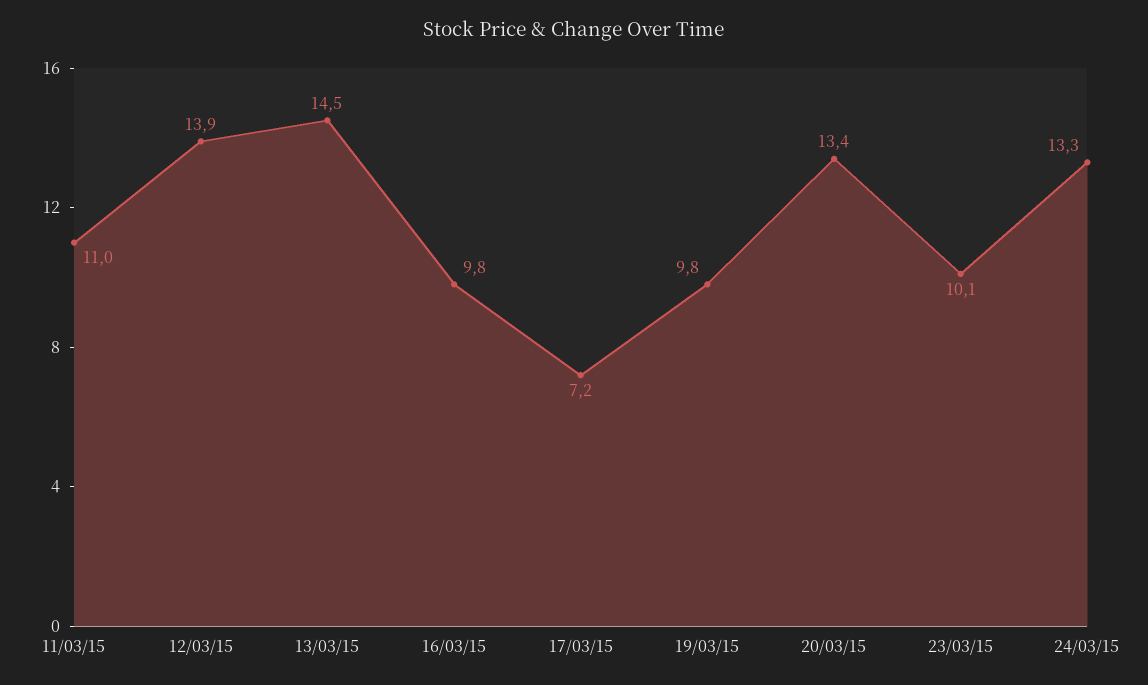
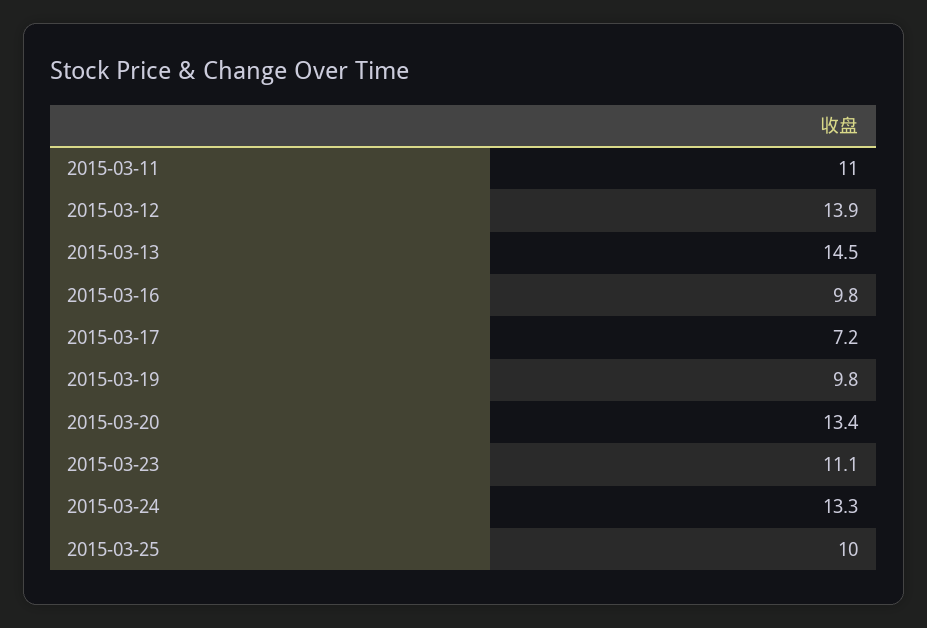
23/03/15: 10.1 -> 11.1
2015-03-25: none -> 10

